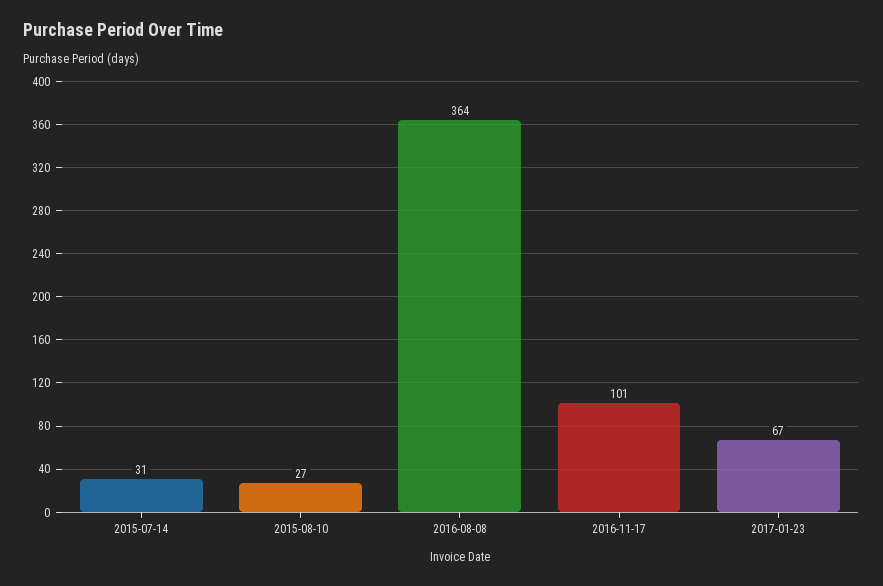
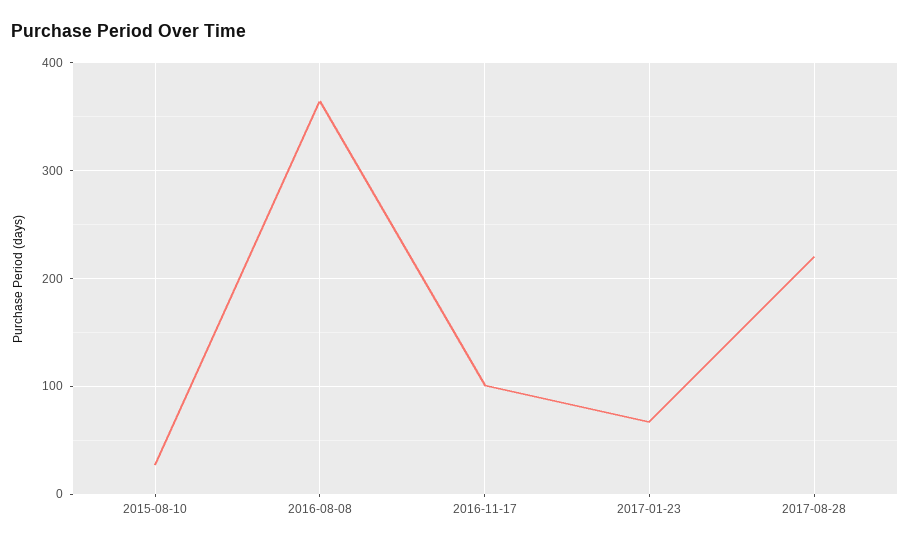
2015-07-14: 31 -> none
2017-08-28: none -> 220

